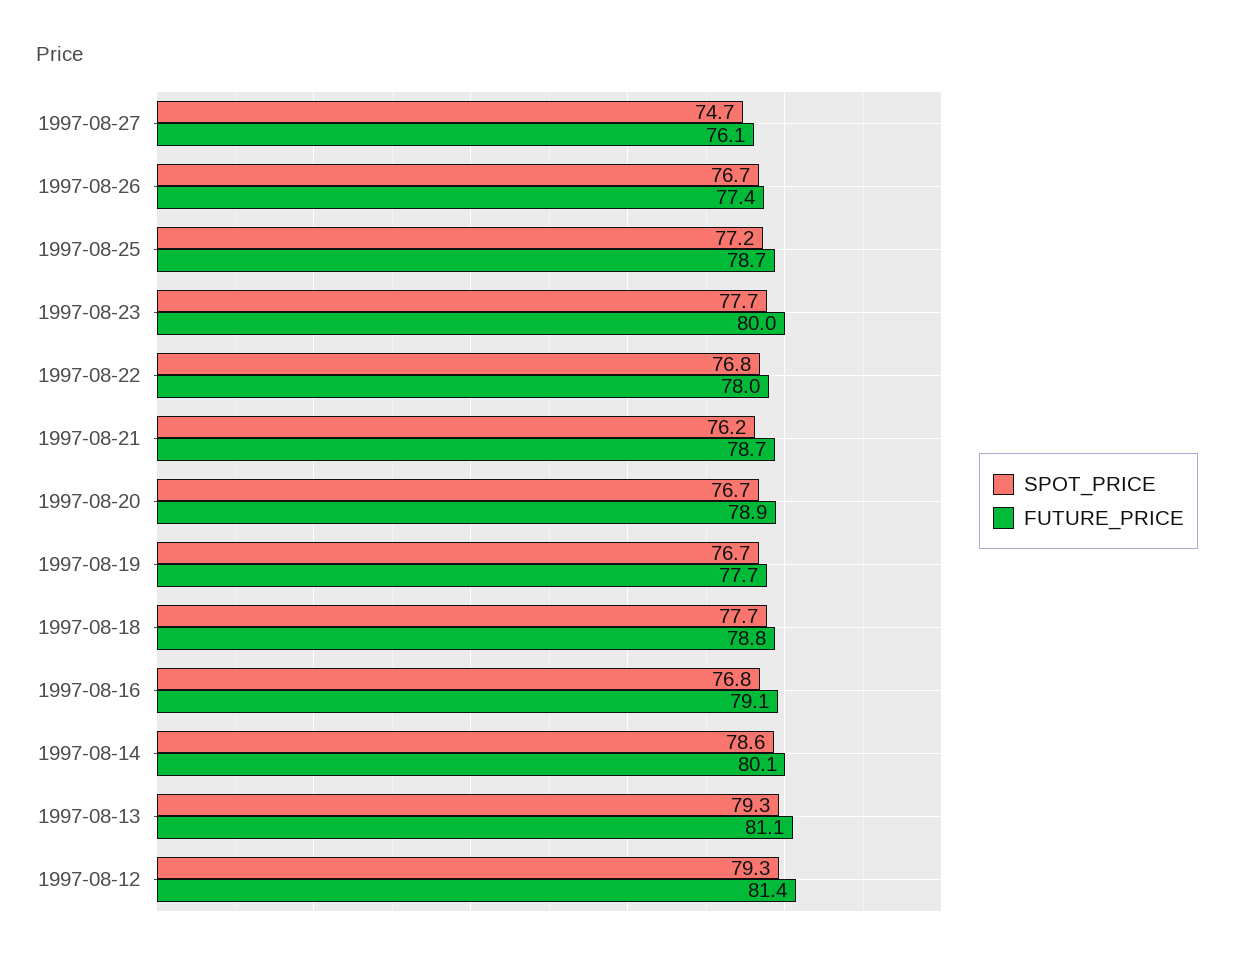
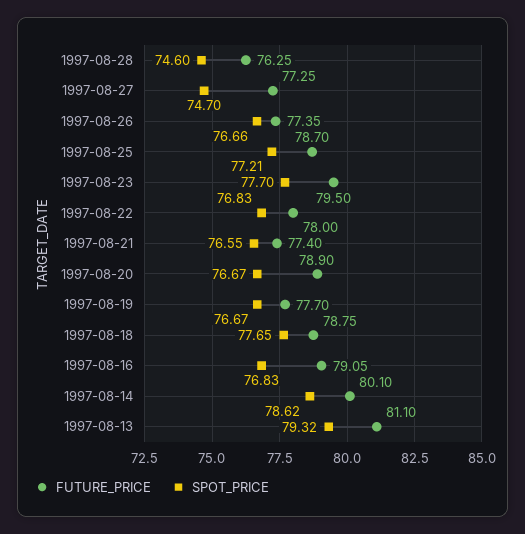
FUTURE_PRICE, 1997-08-27: 76.1 -> 77.25
FUTURE_PRICE, 1997-08-23: 80 -> 79.5
SPOT_PRICE, 1997-08-21: 76.2 -> 76.55
FUTURE_PRICE, 1997-08-21: 78.7 -> 77.4
SPOT_PRICE, 1997-08-12: 79.3 -> none
FUTURE_PRICE, 1997-08-12: 81.4 -> none
FUTURE_PRICE, 1997-08-28: none -> 76.25
SPOT_PRICE, 1997-08-28: none -> 74.6

